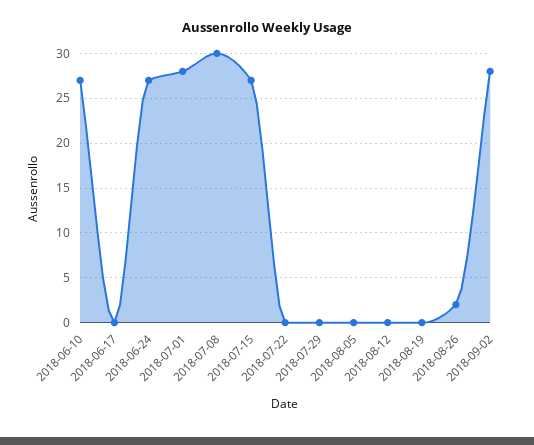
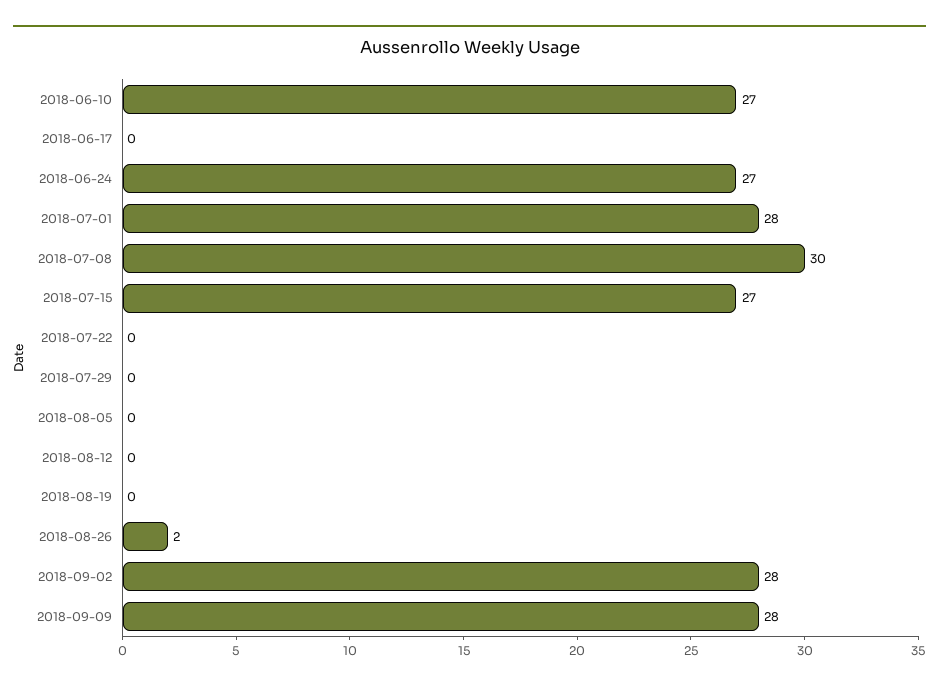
2018-09-09: none -> 28

